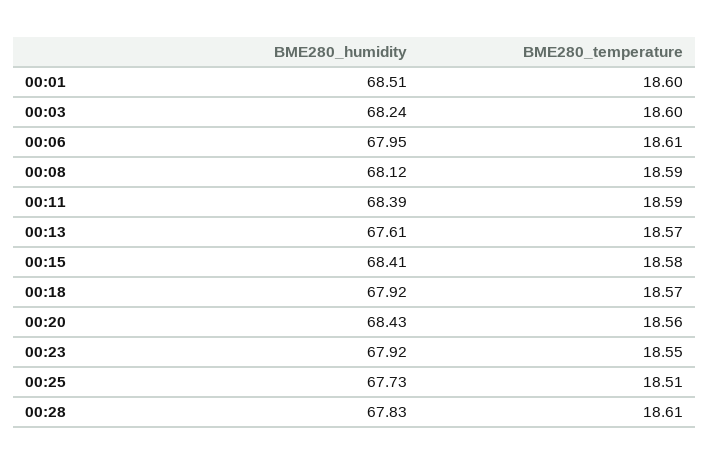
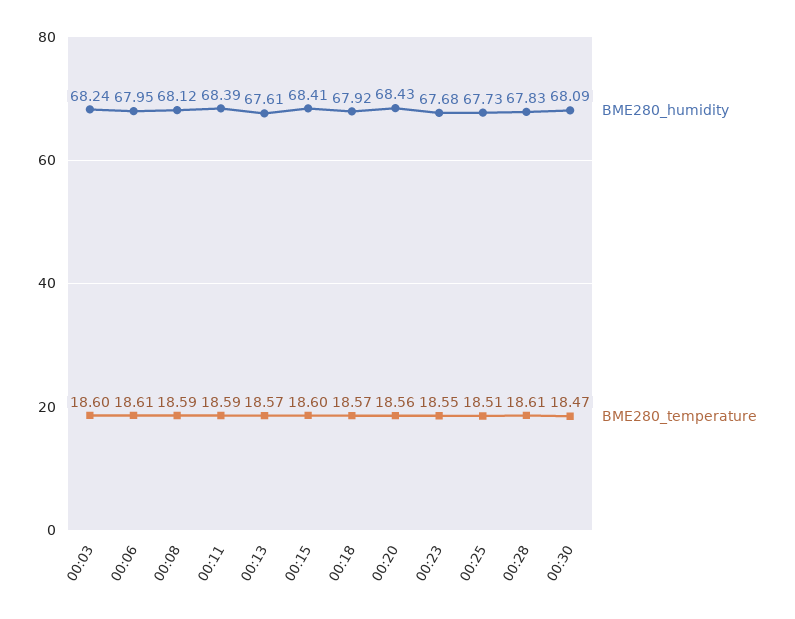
BME280_humidity, 00:01: 68.51 -> none
BME280_temperature, 00:01: 18.6 -> none
BME280_temperature, 00:15: 18.58 -> 18.6
BME280_humidity, 00:23: 67.92 -> 67.68
BME280_humidity, 00:30: none -> 68.09
BME280_temperature, 00:30: none -> 18.47

